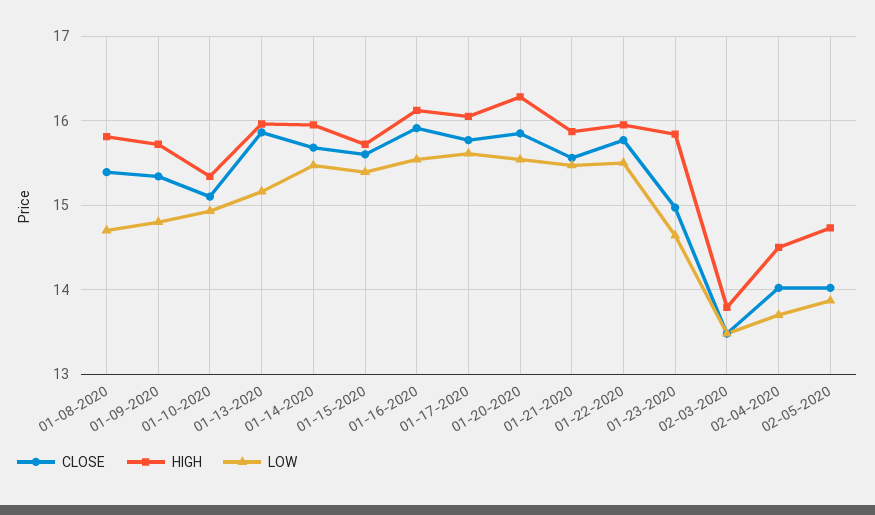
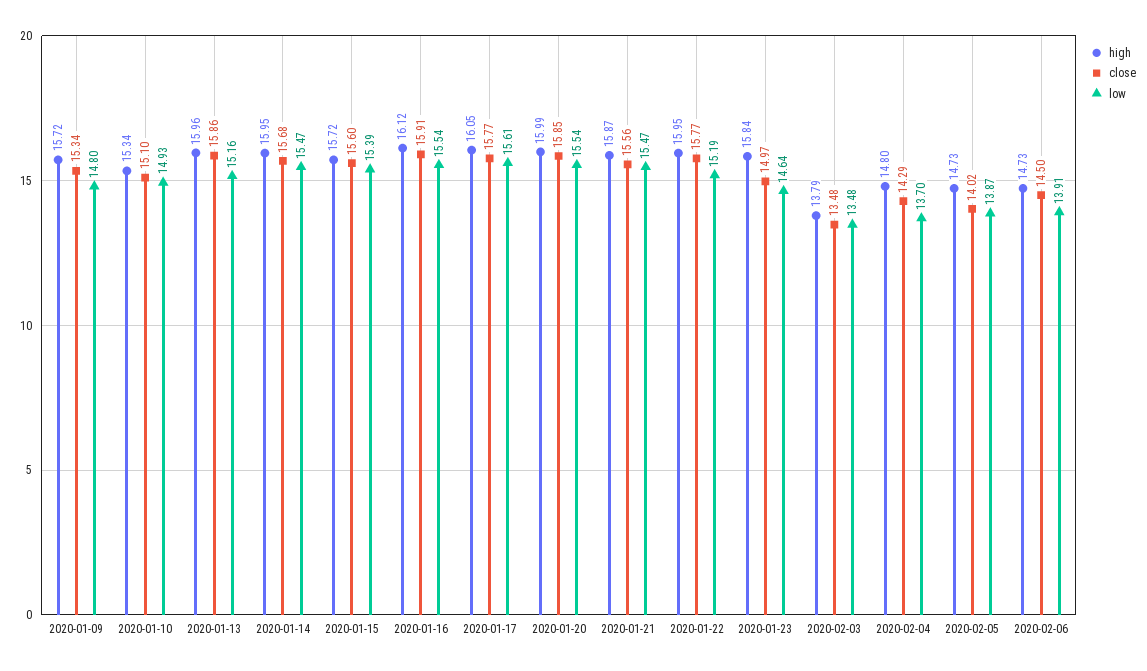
CLOSE, 01-08-2020: 15.4 -> none
HIGH, 01-08-2020: 15.8 -> none
LOW, 01-08-2020: 14.7 -> none
HIGH, 01-20-2020: 16.3 -> 15.99
LOW, 01-22-2020: 15.5 -> 15.19
CLOSE, 02-04-2020: 14 -> 14.29
HIGH, 02-04-2020: 14.5 -> 14.8
HIGH, 2020-02-06: none -> 14.73
CLOSE, 2020-02-06: none -> 14.5
LOW, 2020-02-06: none -> 13.91

